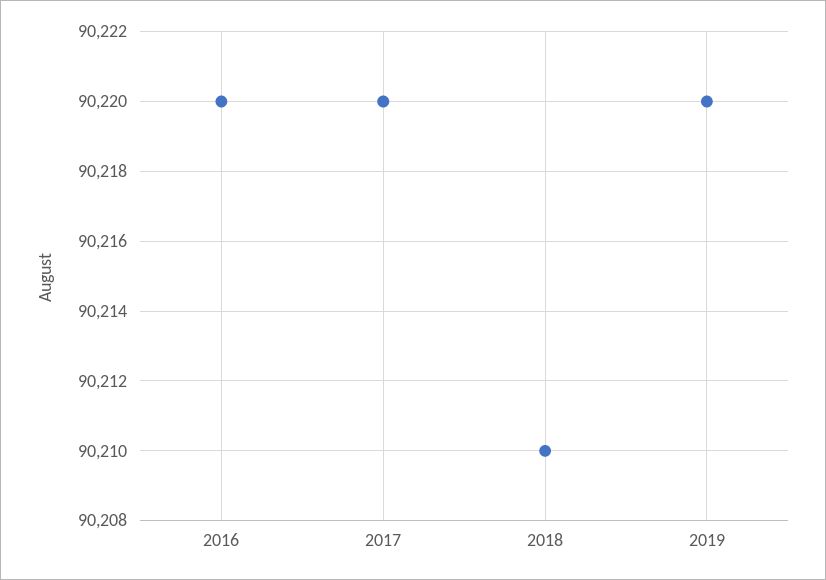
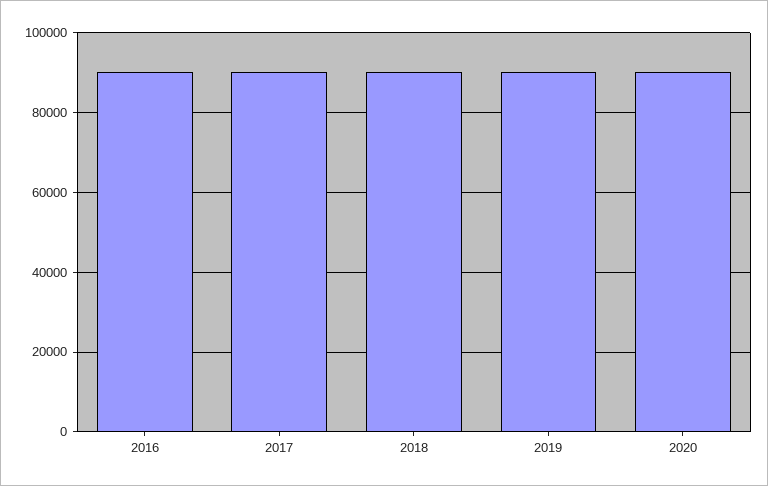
2020: none -> 90000

